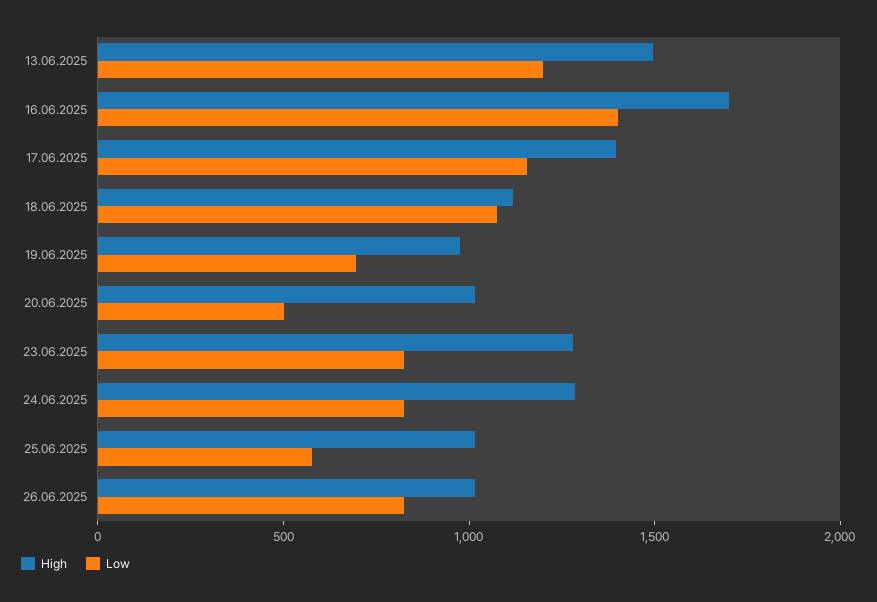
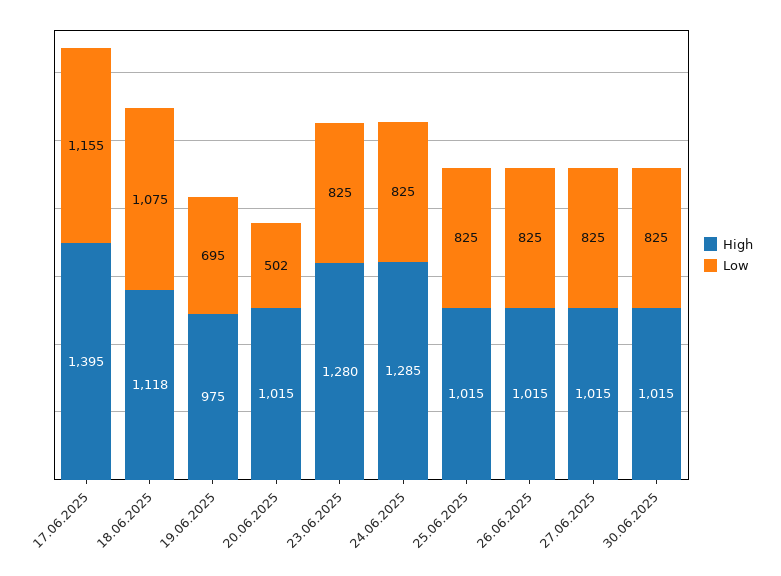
High, 13.06.2025: 1500 -> none
Low, 13.06.2025: 1200 -> none
High, 16.06.2025: 1700 -> none
Low, 16.06.2025: 1400 -> none
Low, 25.06.2025: 600 -> 825
High, 27.06.2025: none -> 1015
Low, 27.06.2025: none -> 825
High, 30.06.2025: none -> 1015
Low, 30.06.2025: none -> 825

